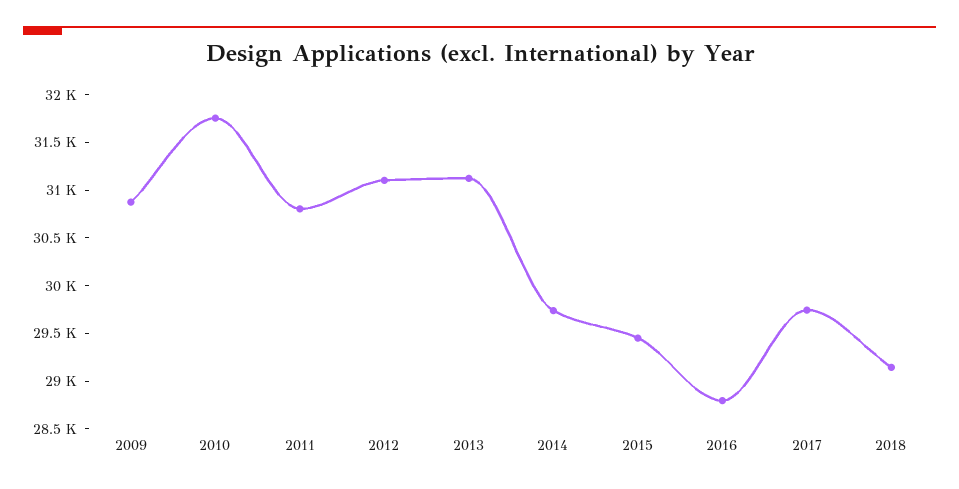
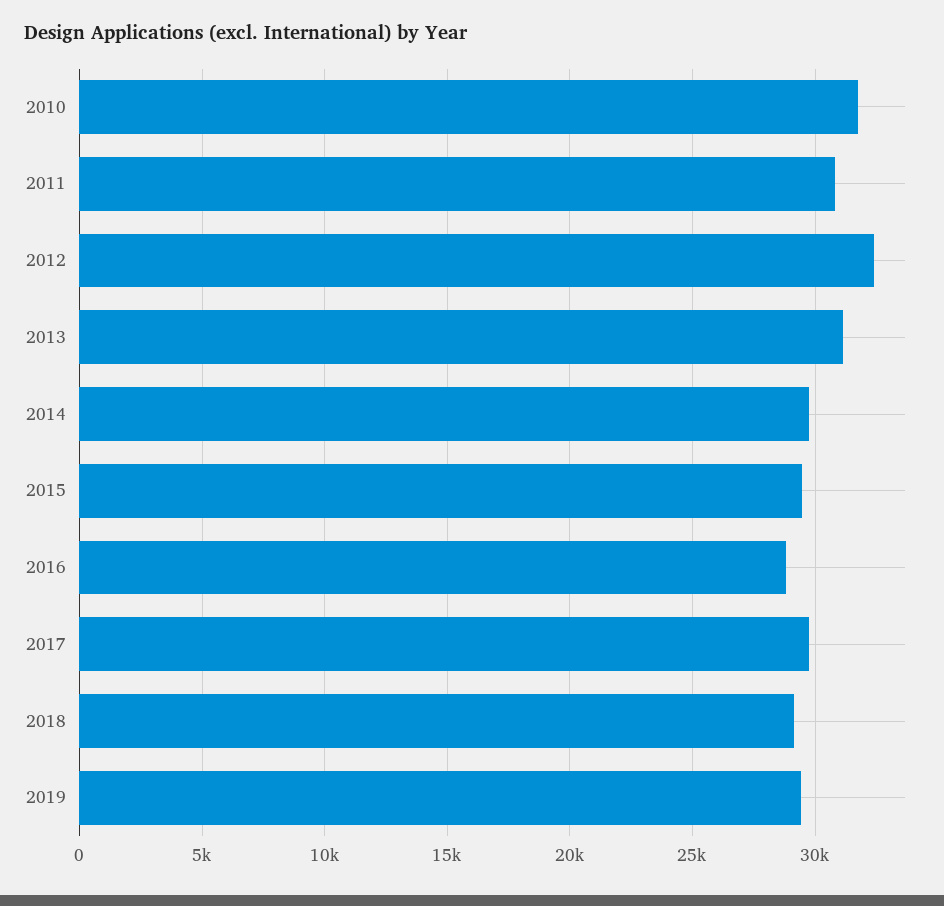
2009: 30900 -> none
2012: 31100 -> 32500
2019: none -> 29500

